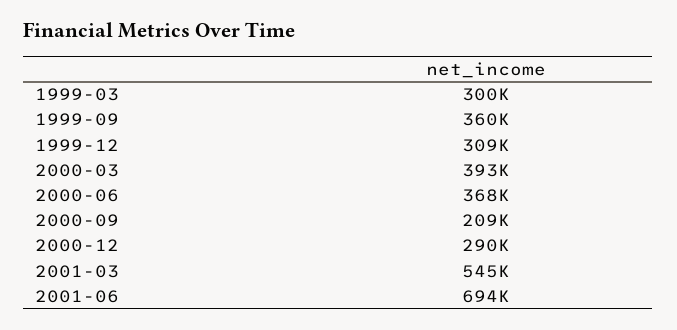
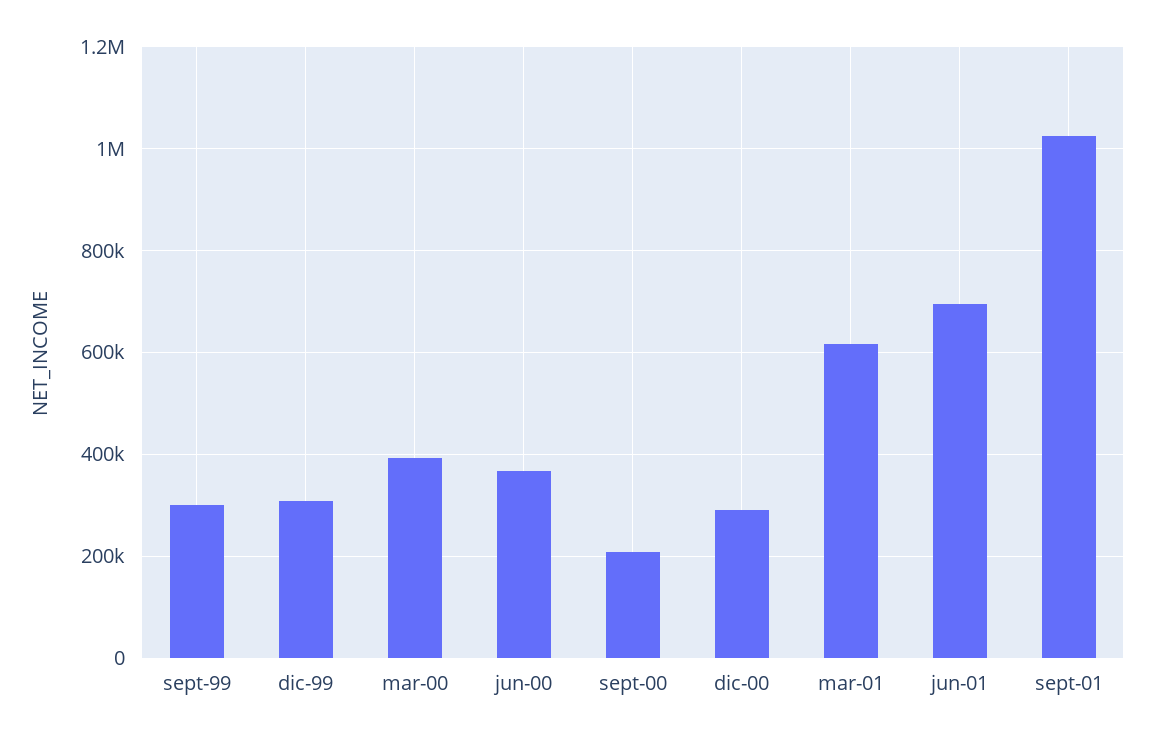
1999-03: 300000 -> none
1999-09: 360000 -> 300000
2001-03: 545000 -> 620000
sept-01: none -> 1020000

